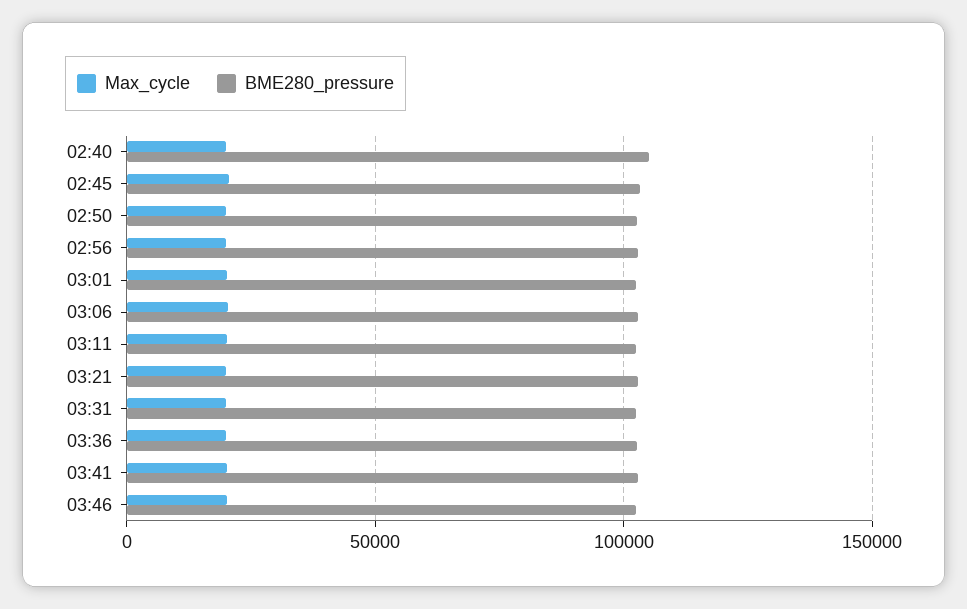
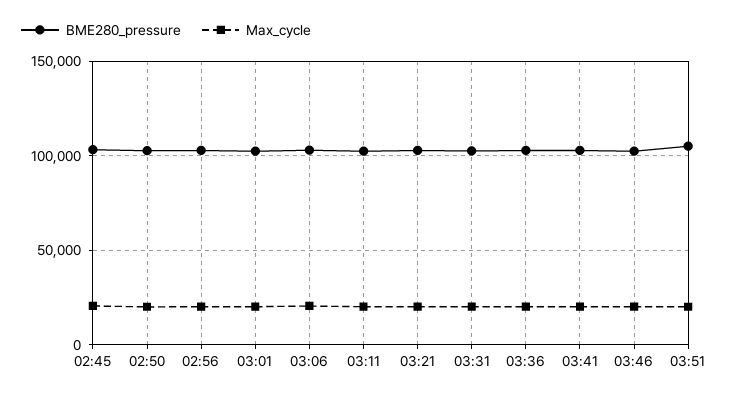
Max_cycle, 02:40: 20000 -> none
BME280_pressure, 02:40: 105000 -> none
BME280_pressure, 03:51: none -> 105000
Max_cycle, 03:51: none -> 20000

